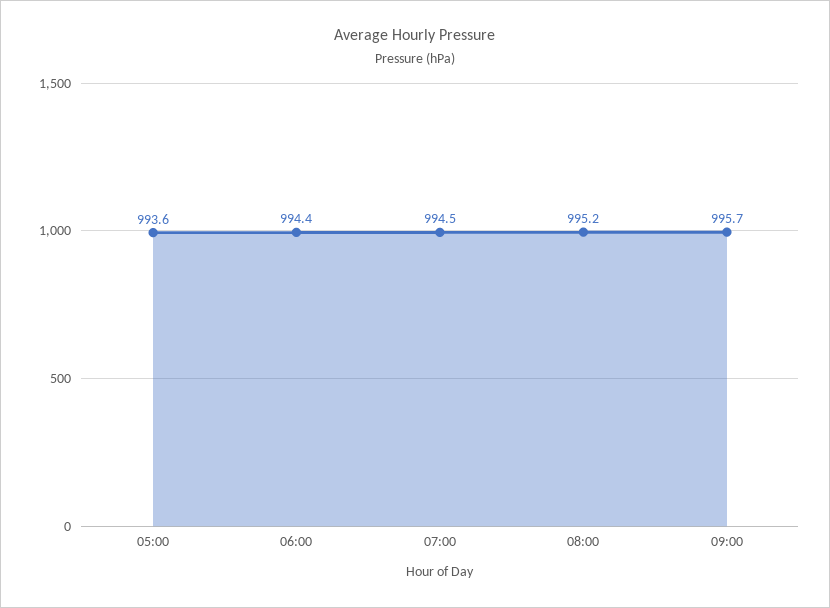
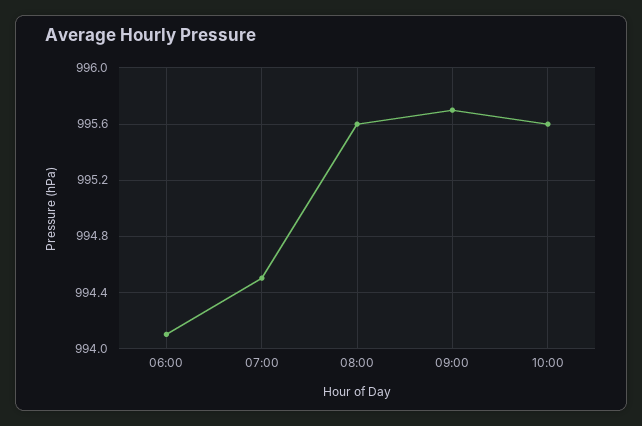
05:00: 993.6 -> none
06:00: 994.4 -> 994.1
08:00: 995.2 -> 995.6
10:00: none -> 995.6

